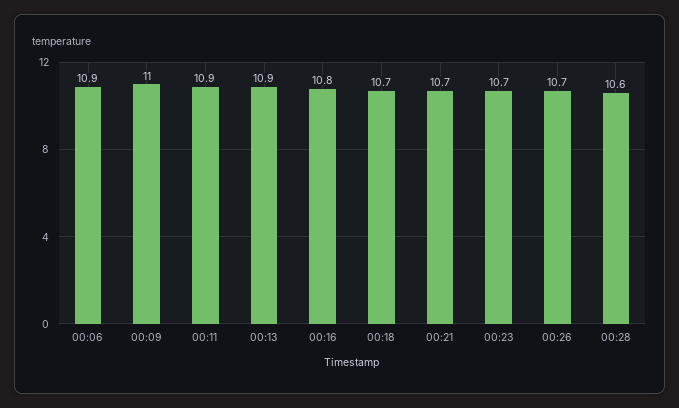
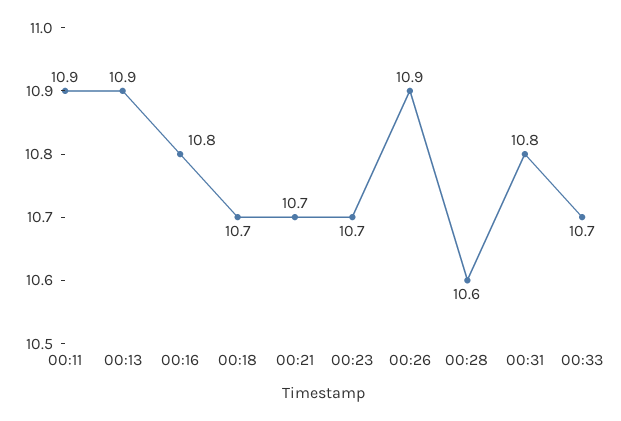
00:06: 10.9 -> none
00:09: 11 -> none
00:26: 10.7 -> 10.9
00:31: none -> 10.8
00:33: none -> 10.7

